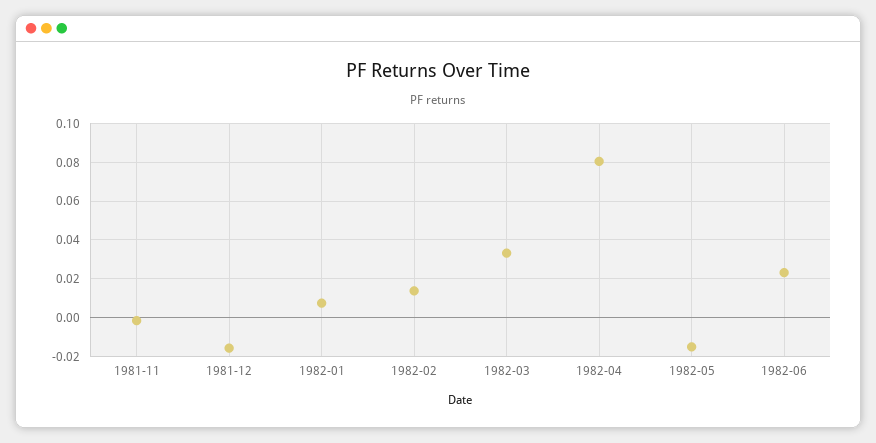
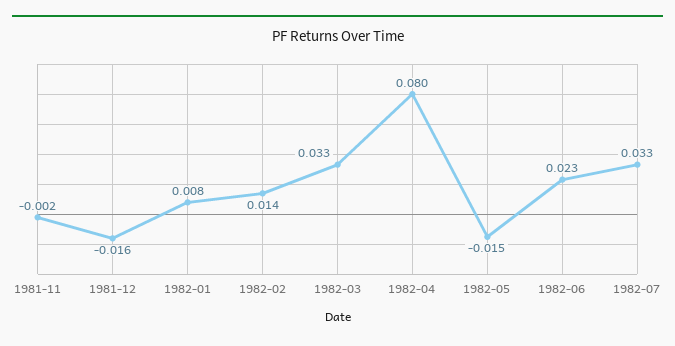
1982-07: none -> 0.033

